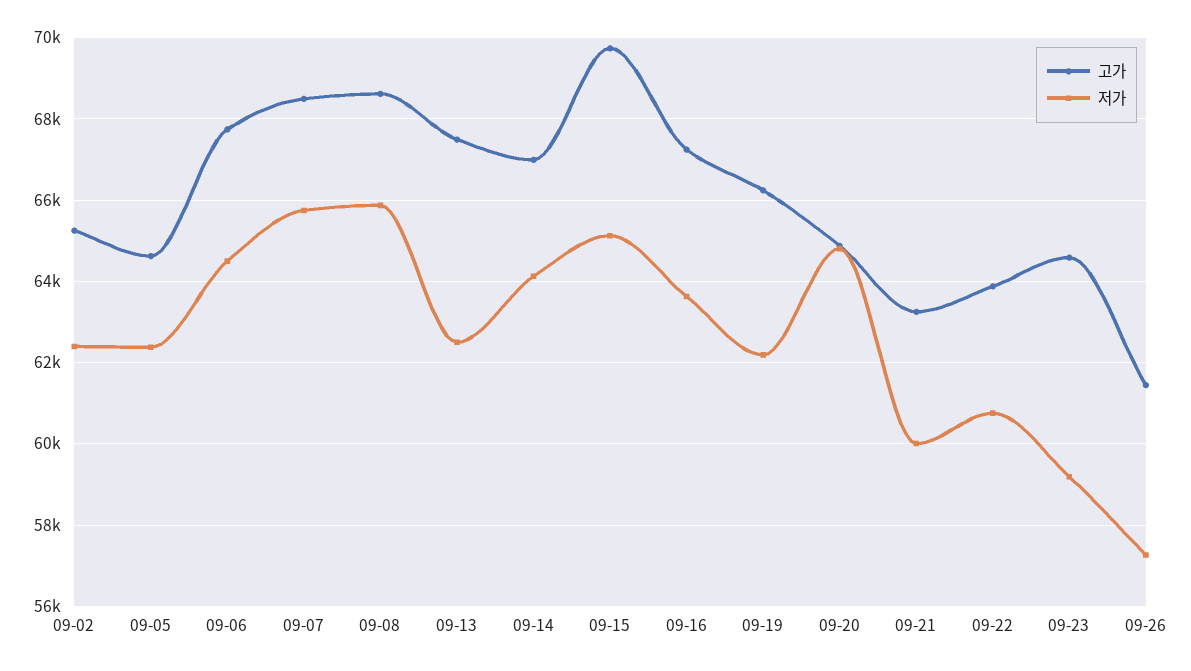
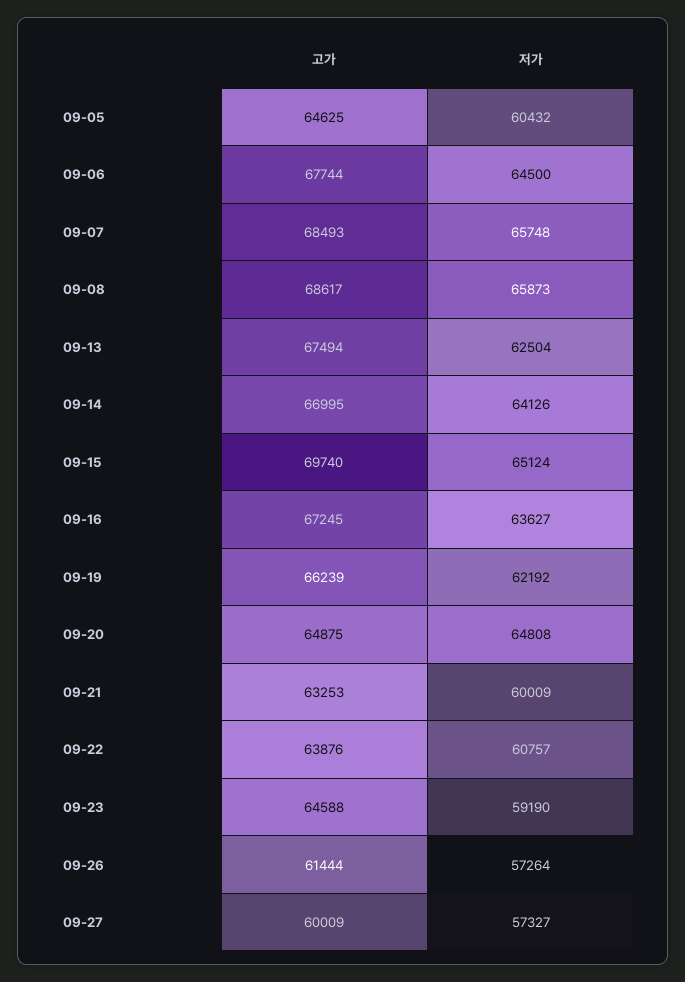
고가, 09-02: 65200 -> none
저가, 09-02: 62400 -> none
저가, 09-05: 62400 -> 60432
고가, 09-27: none -> 60009
저가, 09-27: none -> 57327

